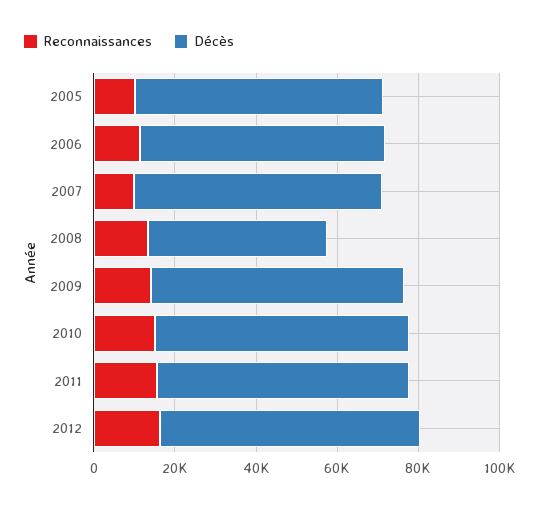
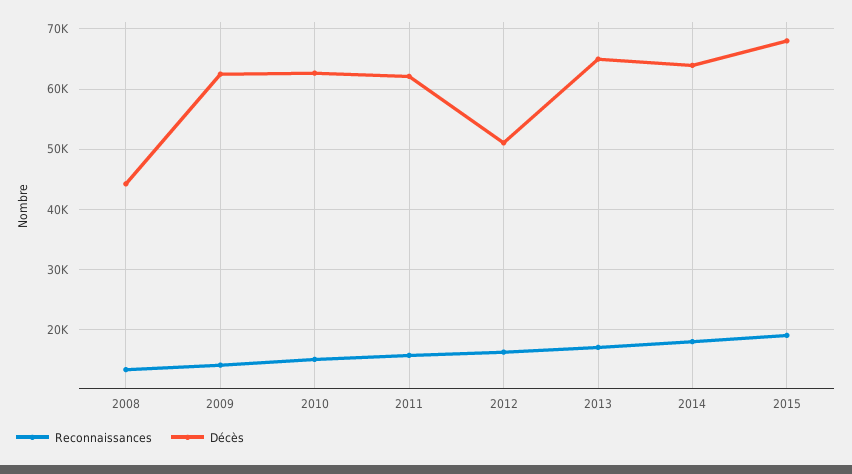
Reconnaissances, 2005: 10000 -> none
Décès, 2005: 60000 -> none
Reconnaissances, 2006: 10000 -> none
Décès, 2006: 60000 -> none
Reconnaissances, 2007: 10000 -> none
Décès, 2007: 60000 -> none
Décès, 2012: 65000 -> 51000
Reconnaissances, 2013: none -> 17000
Décès, 2013: none -> 65000
Reconnaissances, 2014: none -> 18000
Décès, 2014: none -> 64000
Reconnaissances, 2015: none -> 19000
Décès, 2015: none -> 68000

